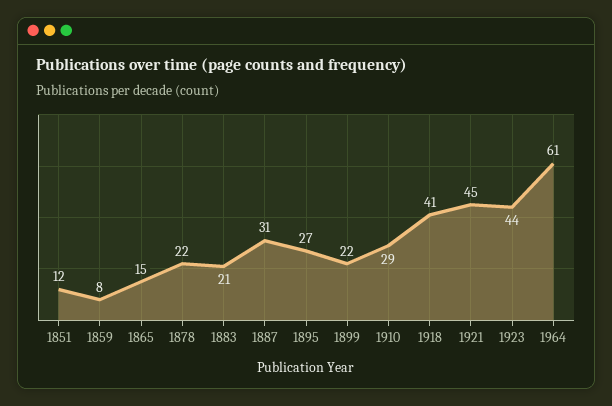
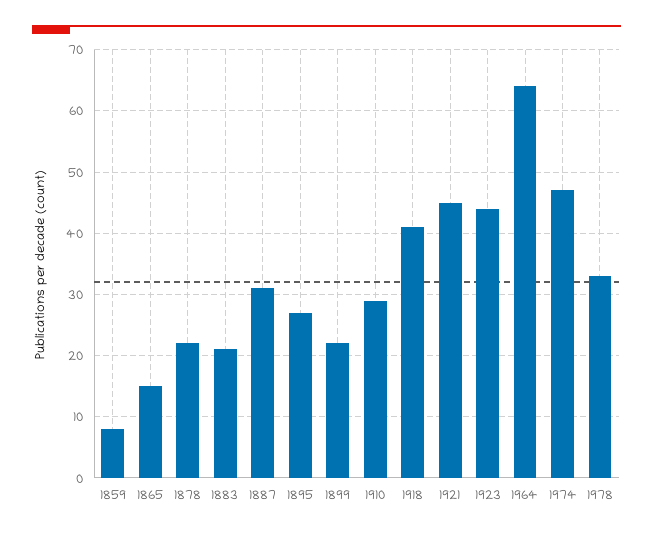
1851: 12 -> none
1964: 61 -> 64
1974: none -> 47
1978: none -> 33

